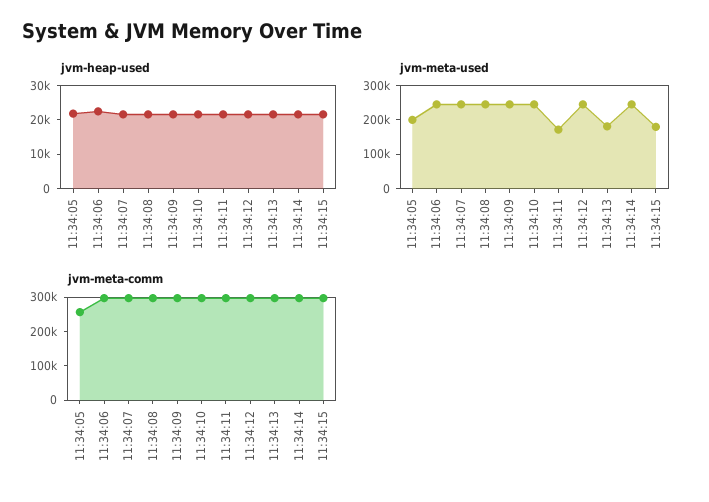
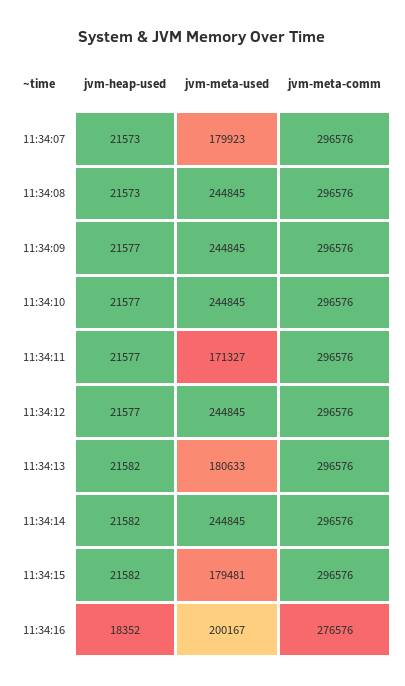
jvm-heap-used, 11:34:05: 22500 -> none
jvm-heap-used, 11:34:06: 22500 -> none
jvm-meta-used, 11:34:05: 200000 -> none
jvm-meta-used, 11:34:06: 250000 -> none
jvm-meta-used, 11:34:07: 250000 -> 179923
jvm-meta-comm, 11:34:05: 250000 -> none
jvm-meta-comm, 11:34:06: 300000 -> none
jvm-heap-used, 11:34:16: none -> 18352
jvm-meta-used, 11:34:16: none -> 200167
jvm-meta-comm, 11:34:16: none -> 276576

